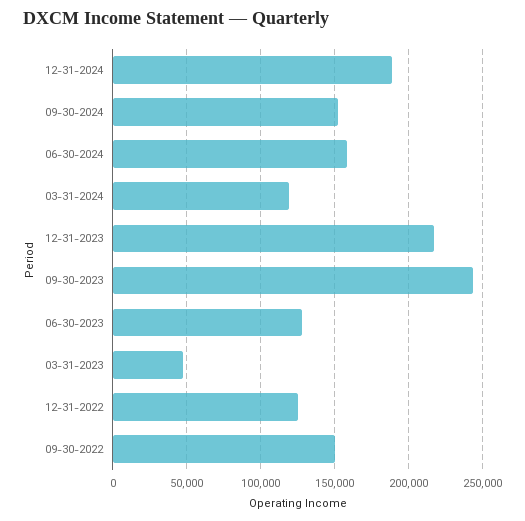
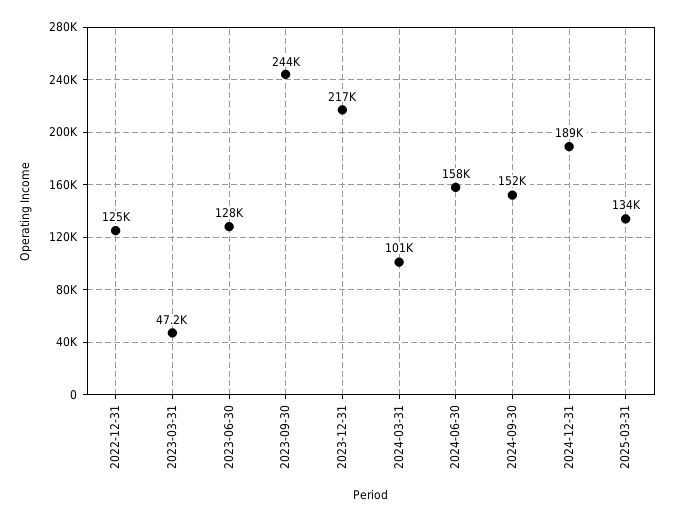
03-31-2024: 120000 -> 101000
09-30-2022: 150000 -> none
2025-03-31: none -> 134000

